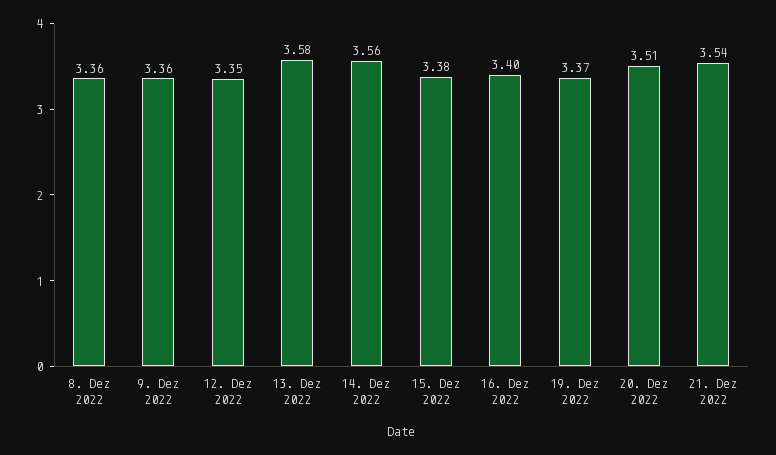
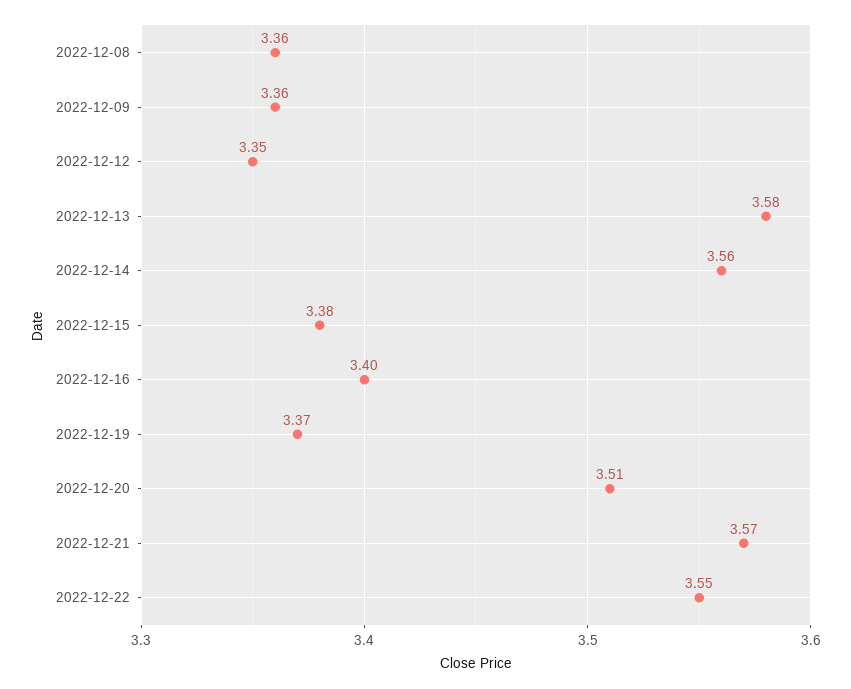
21. Dez 2022: 3.54 -> 3.57
2022-12-22: none -> 3.55

